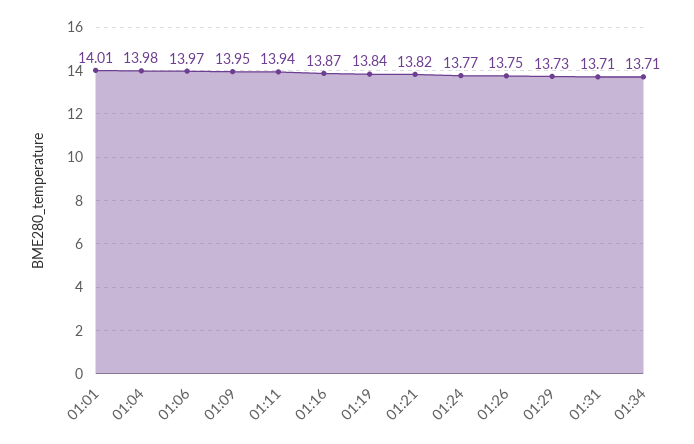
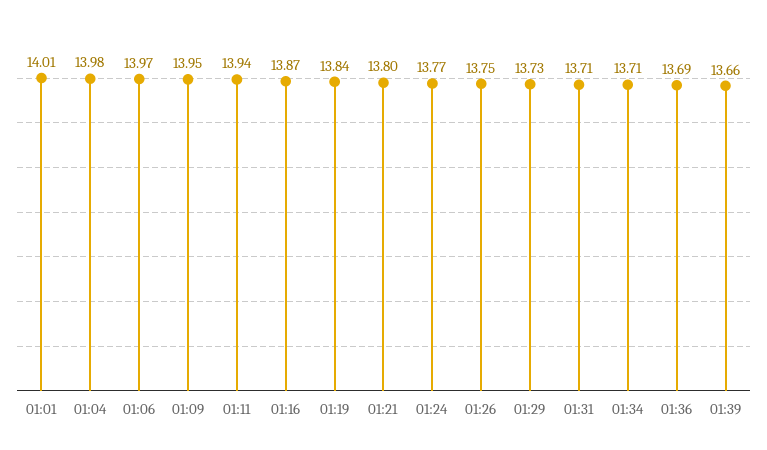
01:21: 13.82 -> 13.8
01:36: none -> 13.69
01:39: none -> 13.66

